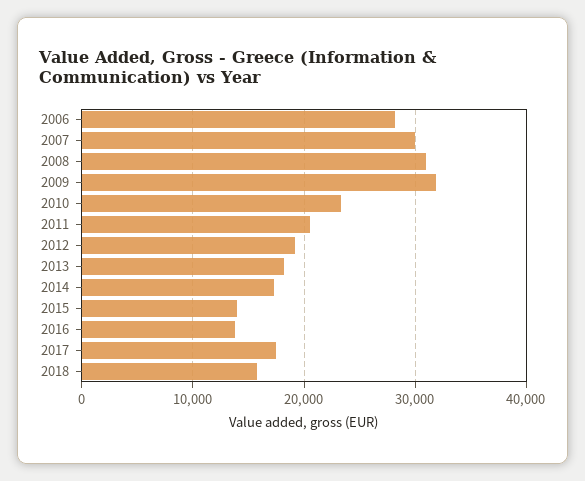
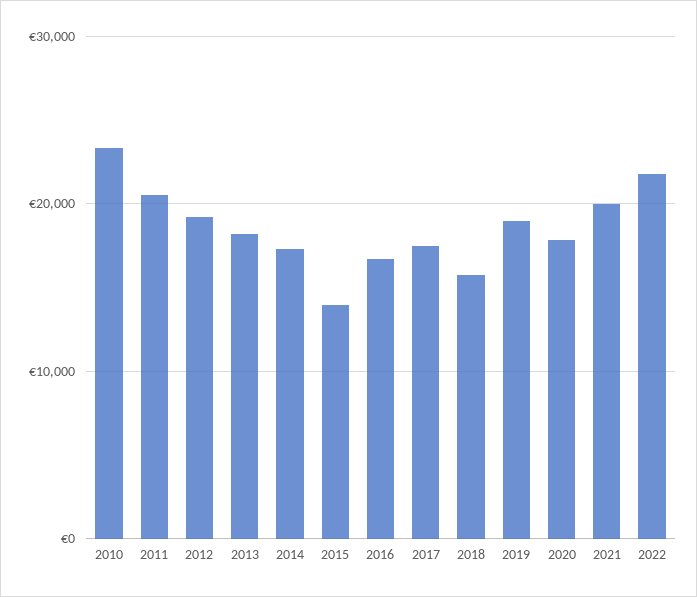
2006: 28000 -> none
2007: 30000 -> none
2008: 31000 -> none
2009: 32000 -> none
2016: 14000 -> 17000
2019: none -> 19000
2020: none -> 18000
2021: none -> 20000
2022: none -> 22000

